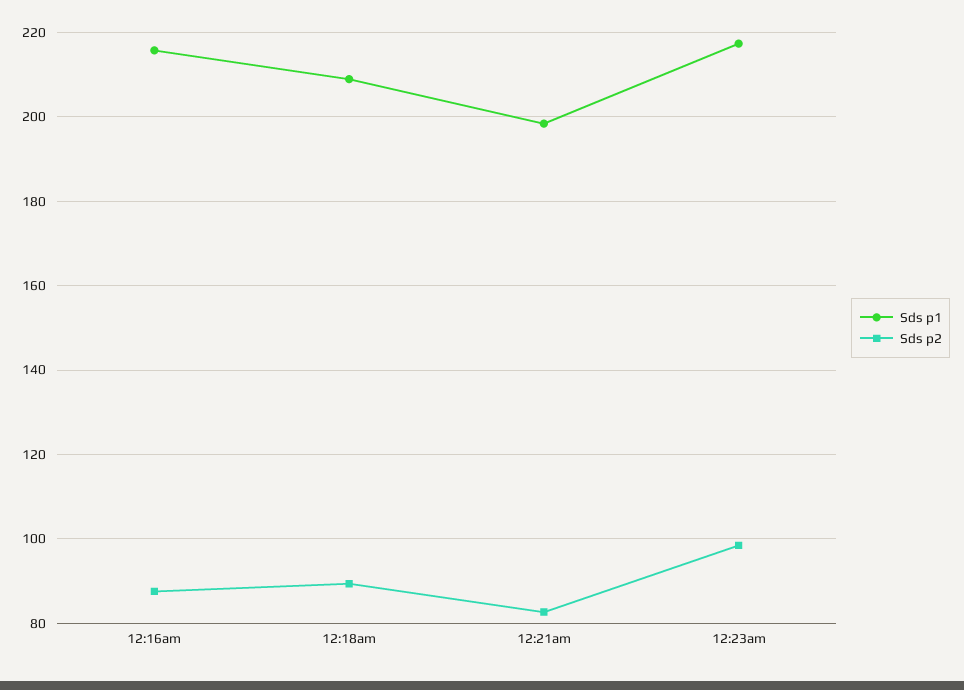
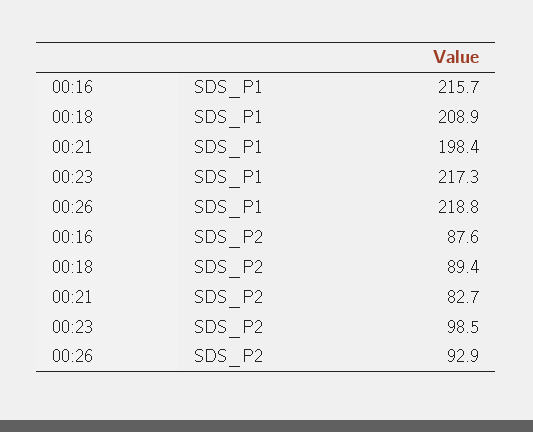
Sds p1, 00:26: none -> 218.8
Sds p2, 00:26: none -> 92.9

